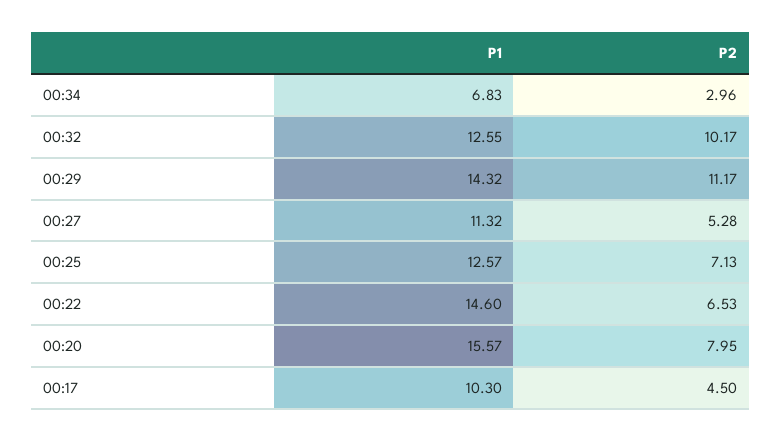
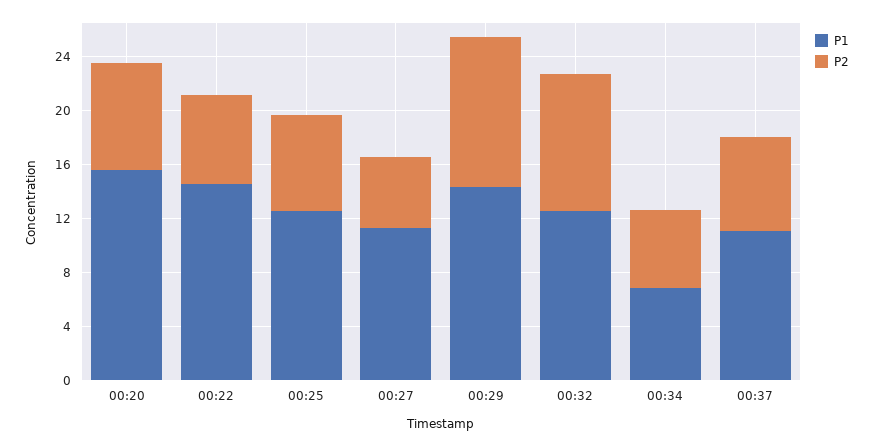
P2, 00:34: 2.96 -> 6
P1, 00:17: 10.3 -> none
P2, 00:17: 4.5 -> none
P1, 00:37: none -> 11
P2, 00:37: none -> 7

